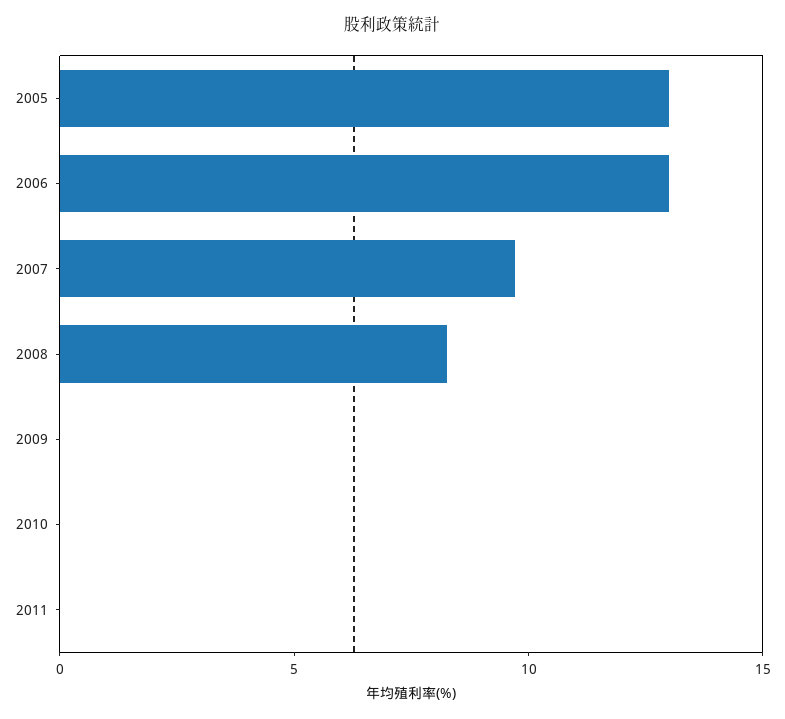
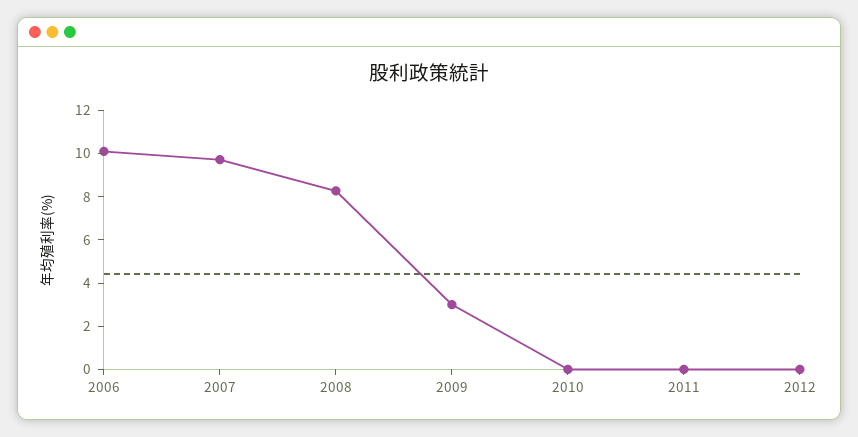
2005: 13 -> none
2006: 13 -> 10
2009: 0 -> 3
2012: none -> 0

